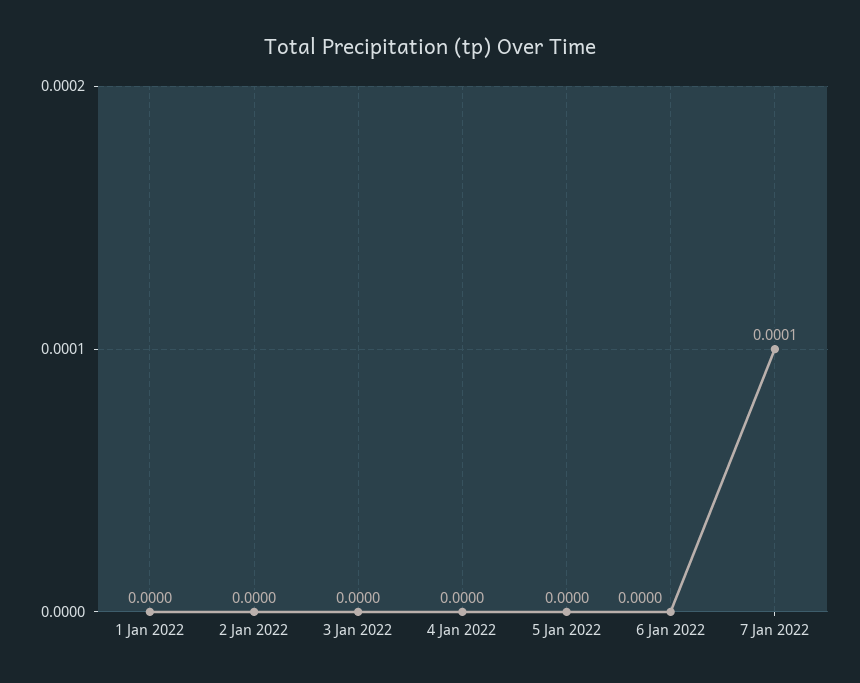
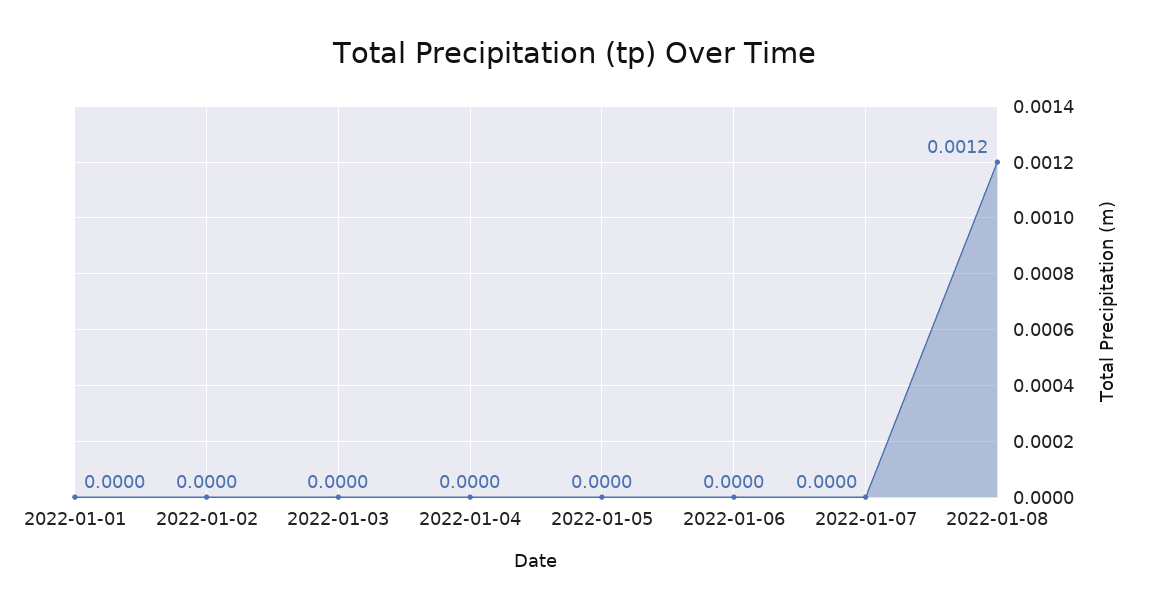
7 Jan 2022: 0.0001 -> 0
2022-01-08: none -> 0.0012

